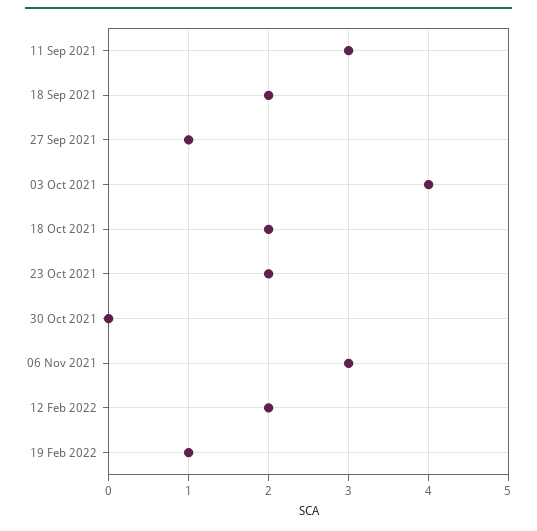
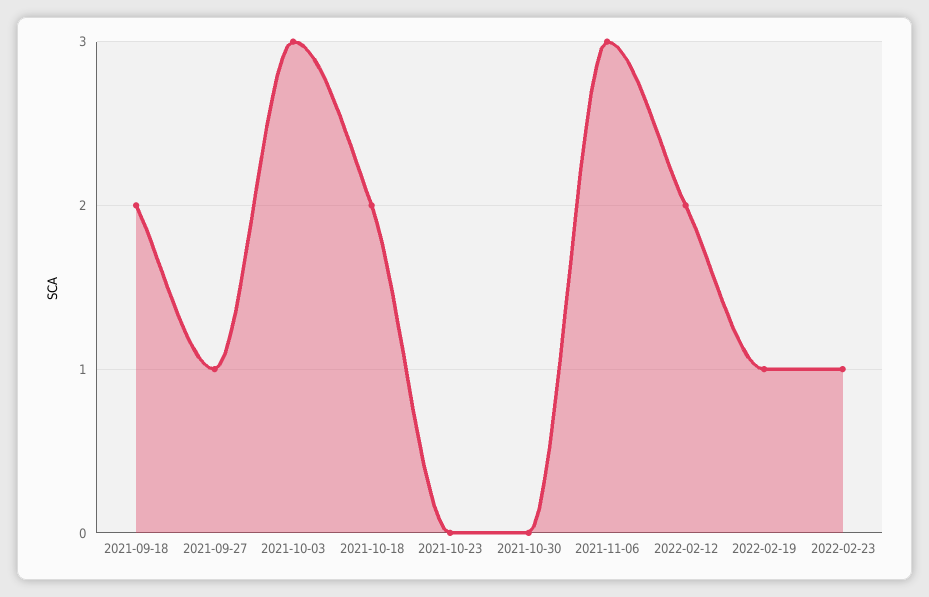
11 Sep 2021: 3 -> none
03 Oct 2021: 4 -> 3
23 Oct 2021: 2 -> 0
2022-02-23: none -> 1

